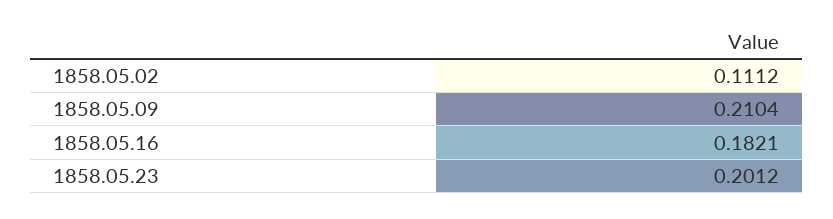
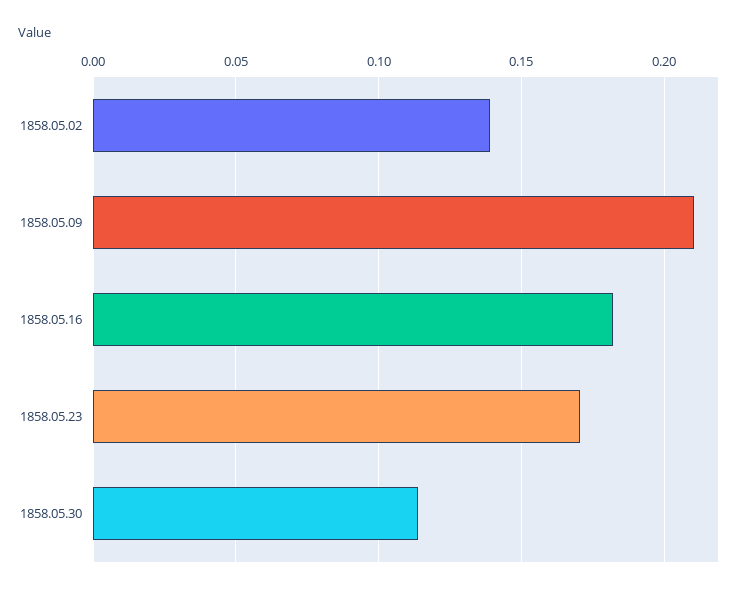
1858.05.02: 0.1112 -> 0.14
1858.05.23: 0.2012 -> 0.17
1858.05.30: none -> 0.115

